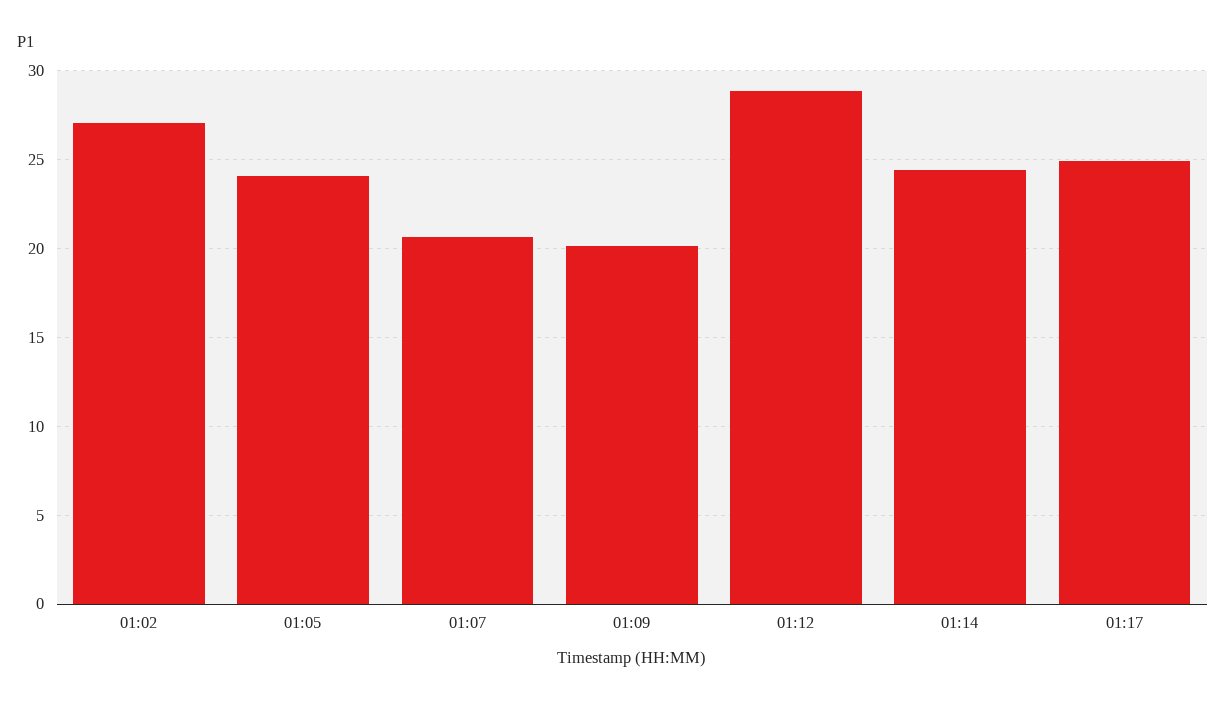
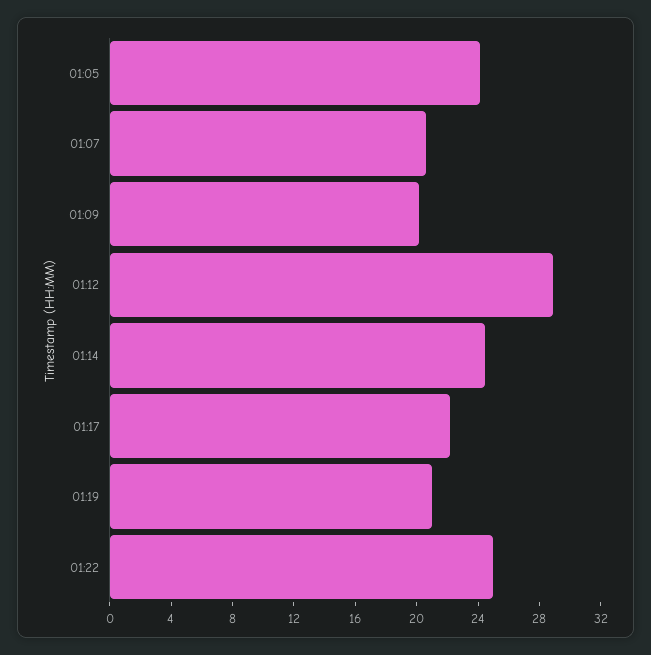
01:02: 27 -> none
01:17: 25 -> 22
01:19: none -> 21
01:22: none -> 25

